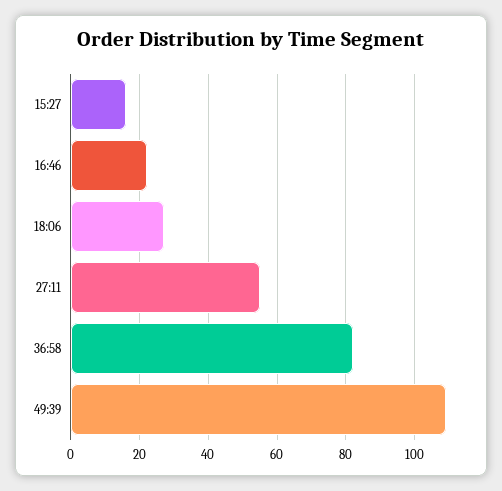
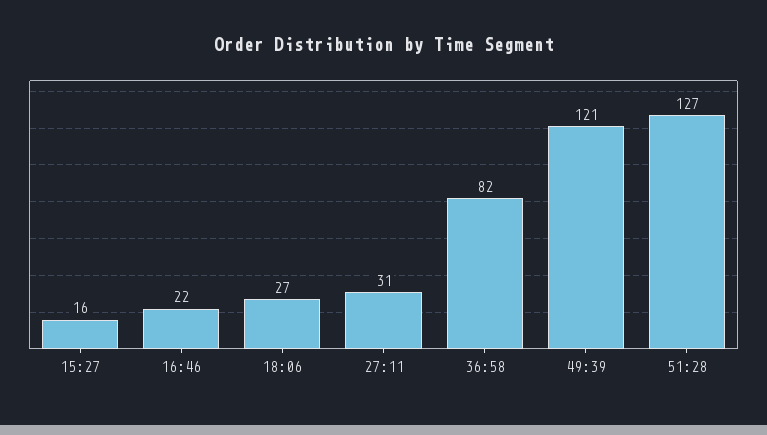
27:11: 55 -> 31
49:39: 110 -> 121
51:28: none -> 127

